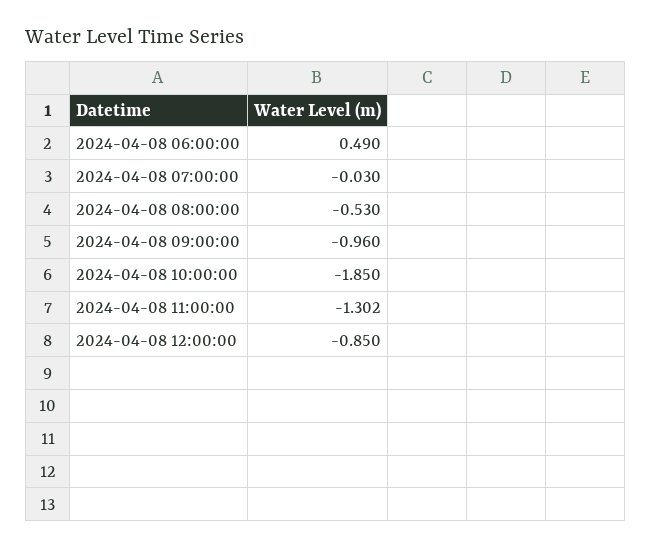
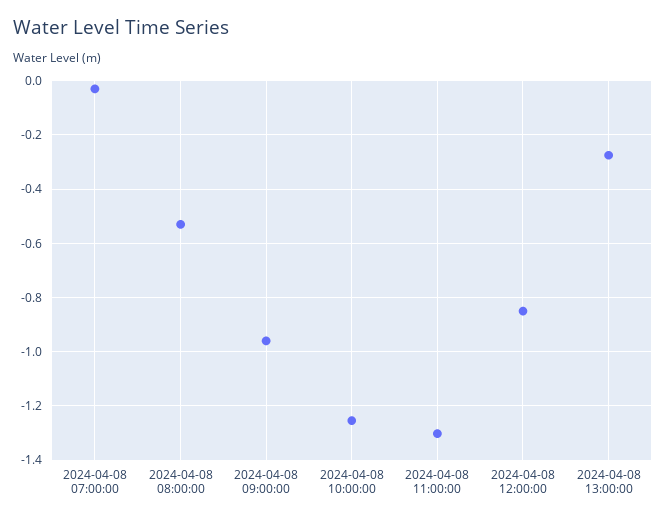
2024-04-08 06:00:00: 0.49 -> none
2024-04-08 10:00:00: -1.85 -> -1.25
2024-04-08 13:00:00: none -> -0.275

